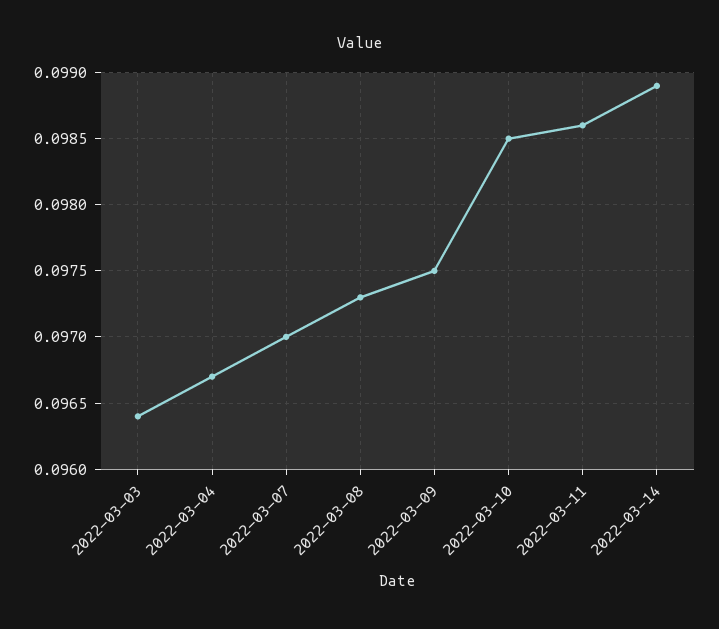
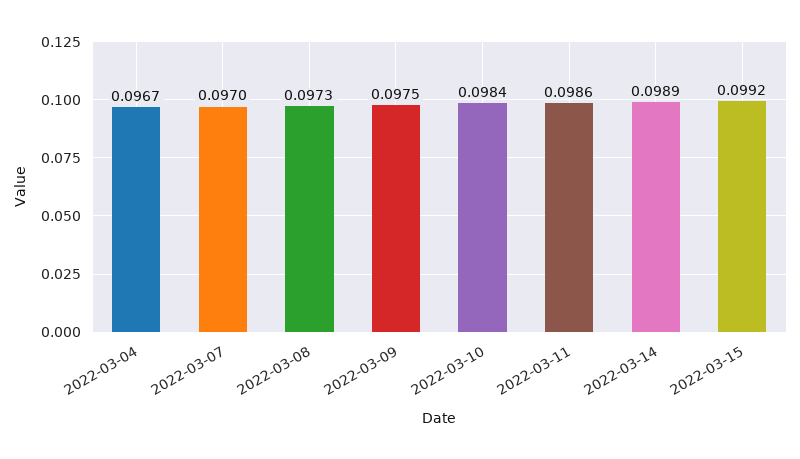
2022-03-03: 0.0964 -> none
2022-03-10: 0.0985 -> 0.0984
2022-03-15: none -> 0.0992

